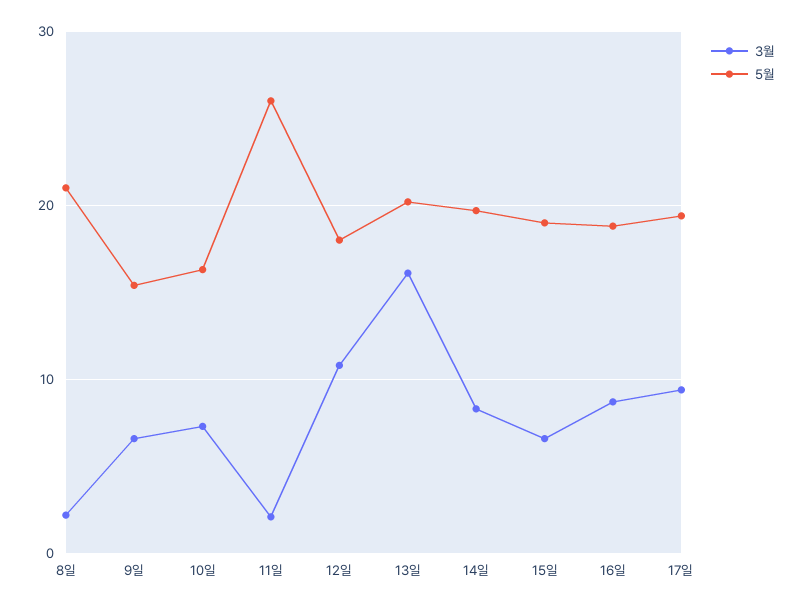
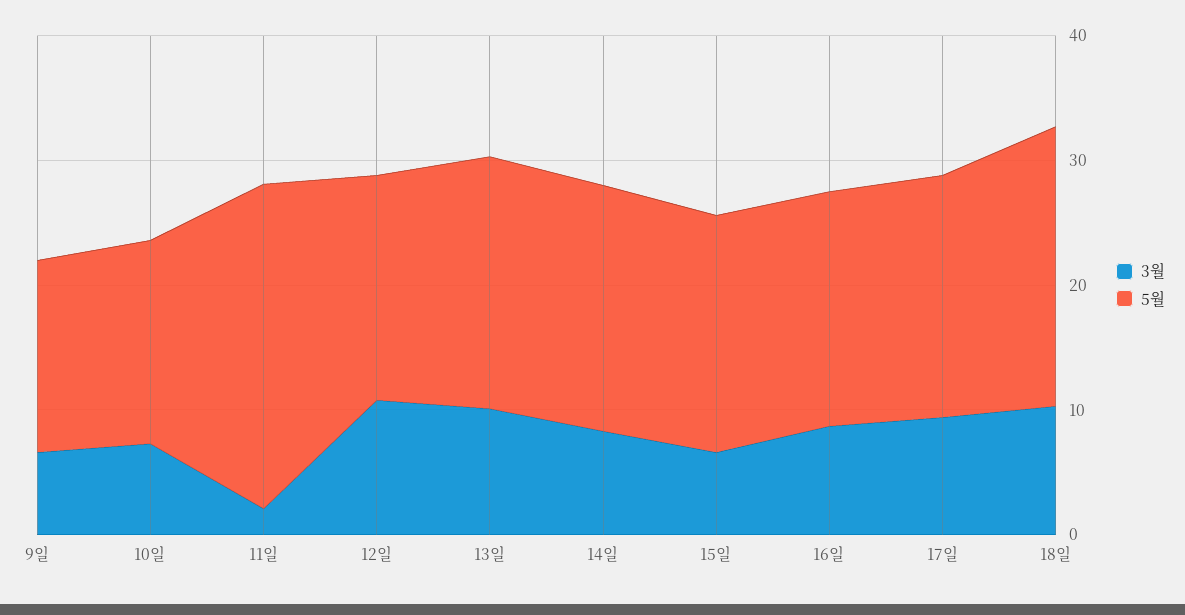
3월, 8일: 2 -> none
5월, 8일: 21 -> none
3월, 13일: 16 -> 10
3월, 18일: none -> 10
5월, 18일: none -> 22

